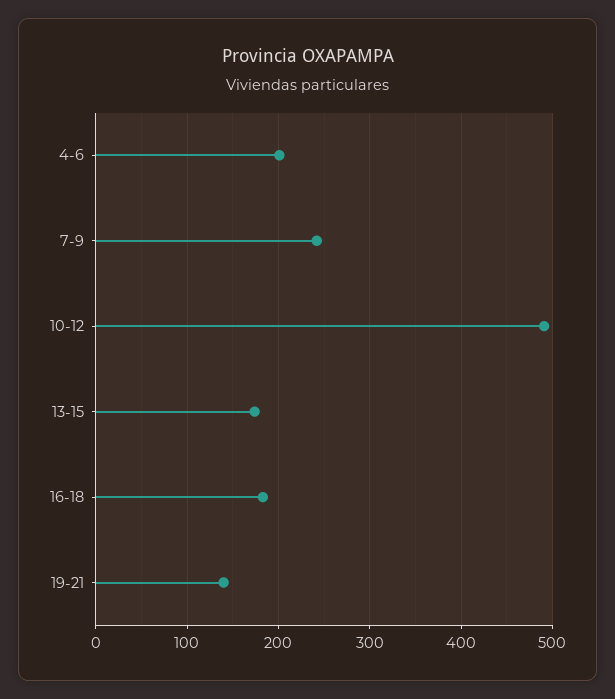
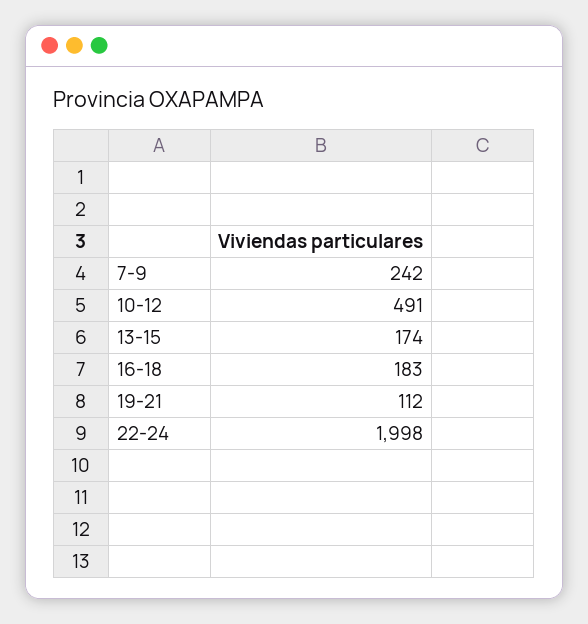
4-6: 200 -> none
19-21: 140 -> 112
22-24: none -> 1998

